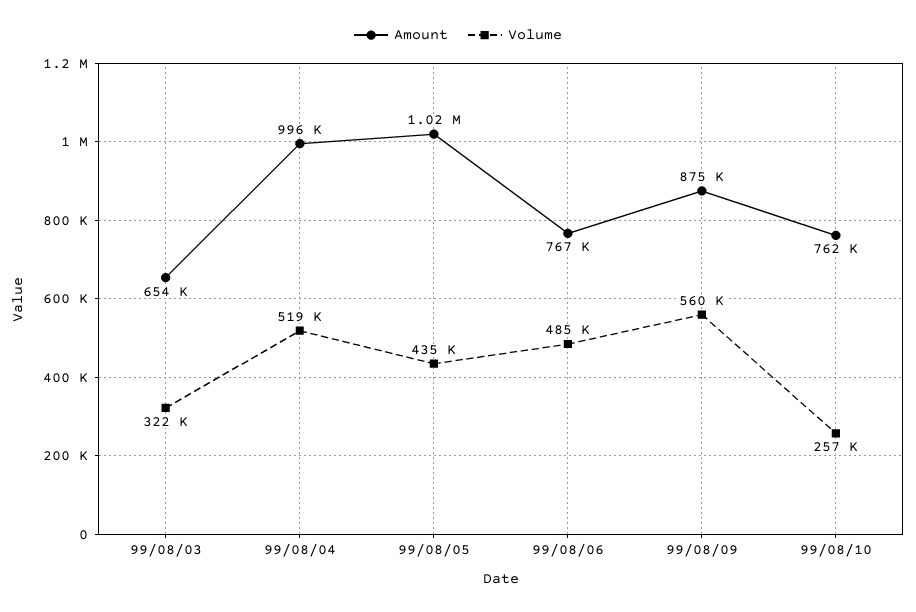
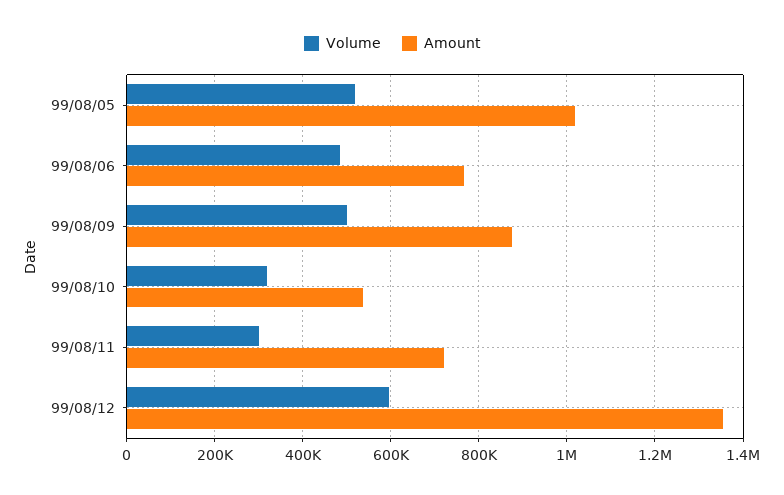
Amount, 99/08/03: 654000 -> none
Volume, 99/08/03: 322000 -> none
Amount, 99/08/04: 996000 -> none
Volume, 99/08/04: 519000 -> none
Volume, 99/08/05: 435000 -> 520000
Volume, 99/08/09: 560000 -> 500000
Amount, 99/08/10: 762000 -> 540000
Volume, 99/08/10: 257000 -> 320000
Volume, 99/08/11: none -> 300000
Amount, 99/08/11: none -> 720000
Volume, 99/08/12: none -> 600000
Amount, 99/08/12: none -> 1360000

